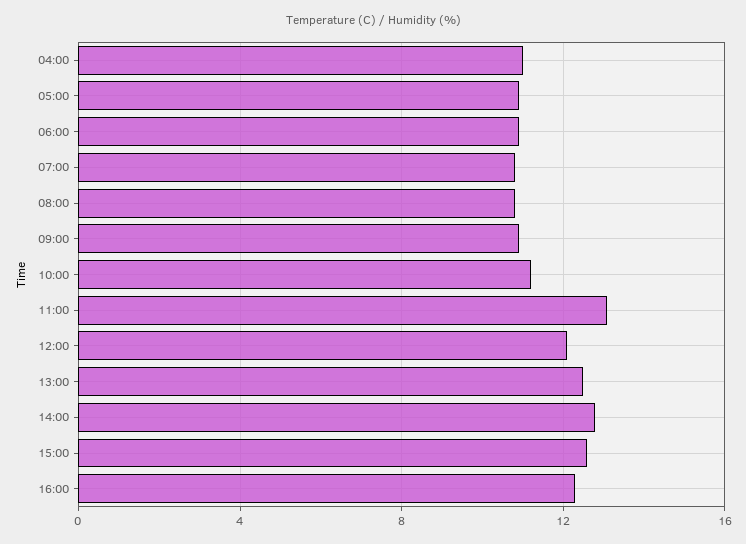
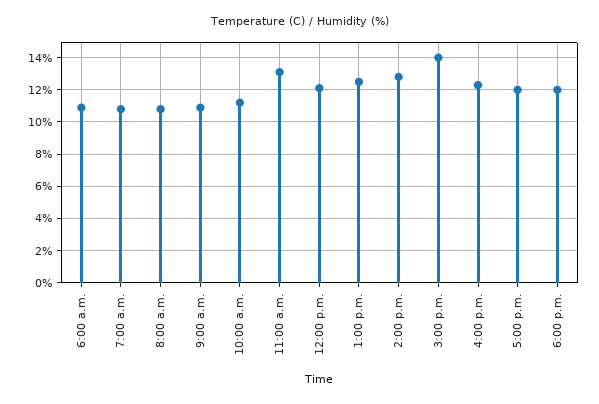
04:00: 11 -> none
05:00: 11 -> none
15:00: 12.5 -> 14
5:00 p.m.: none -> 12
6:00 p.m.: none -> 12

